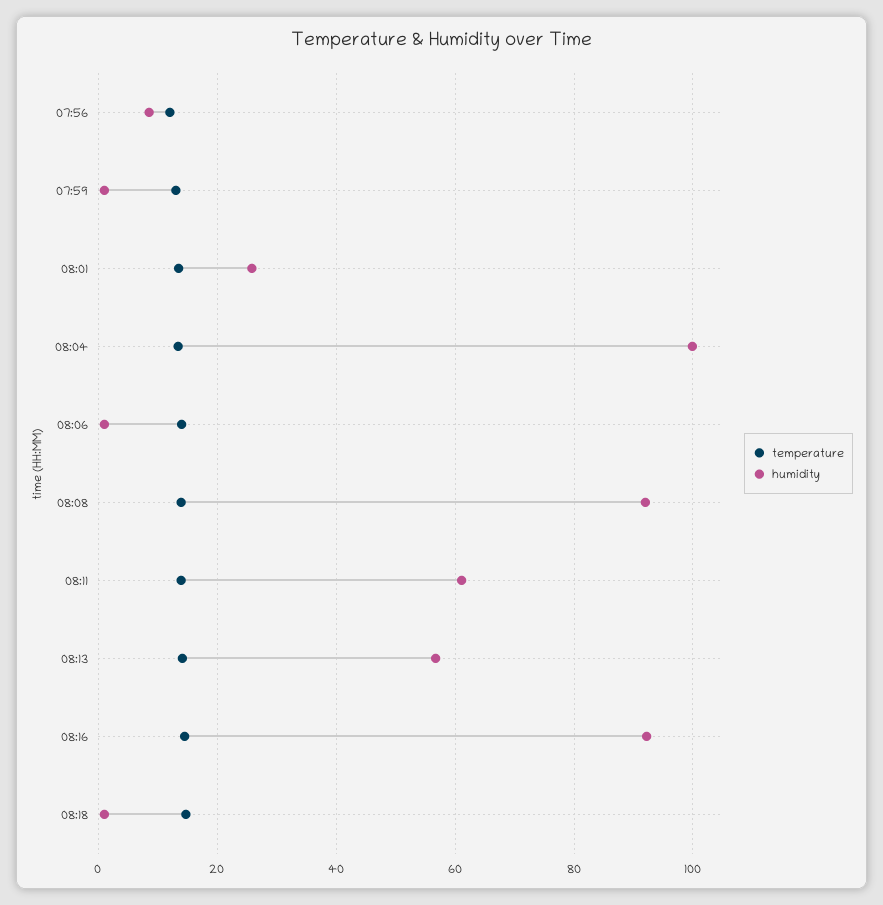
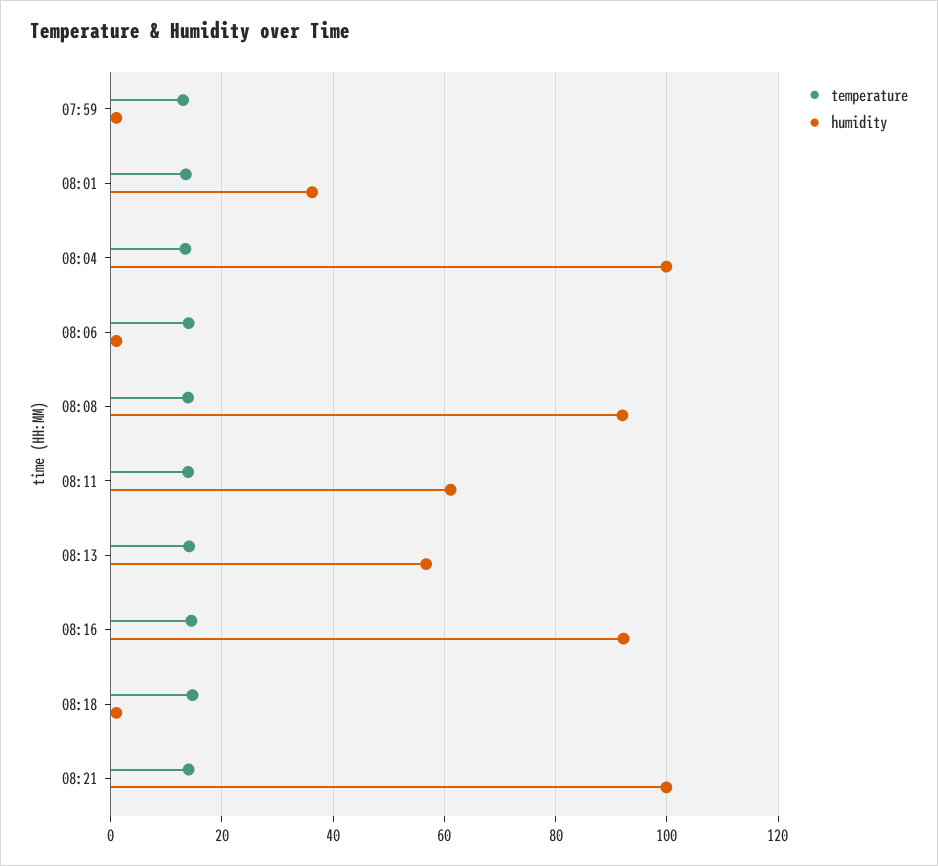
temperature, 07:56: 12 -> none
humidity, 07:56: 8 -> none
humidity, 08:01: 26 -> 36
temperature, 08:21: none -> 14
humidity, 08:21: none -> 100

